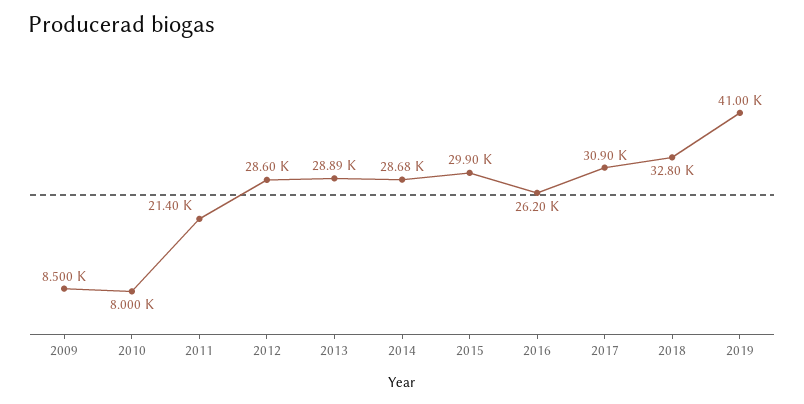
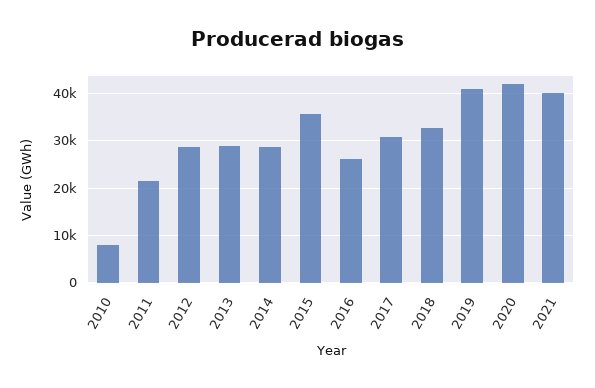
2009: 8500 -> none
2015: 29900 -> 36000
2020: none -> 42000
2021: none -> 40000

